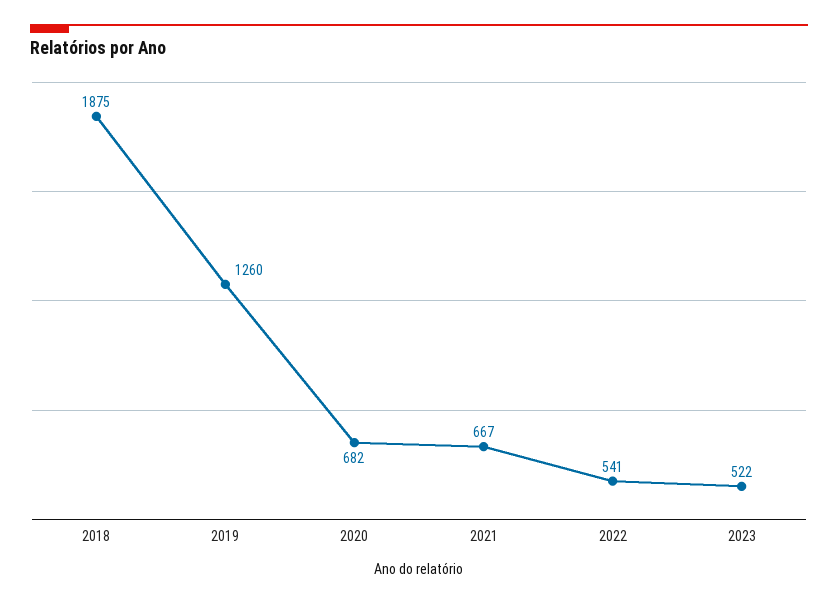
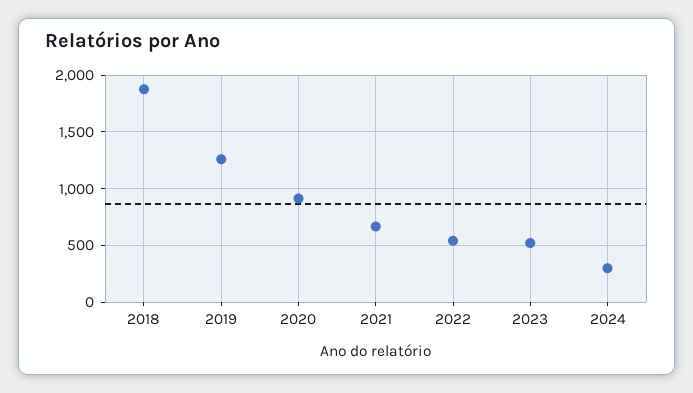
2020: 682 -> 900
2024: none -> 300

